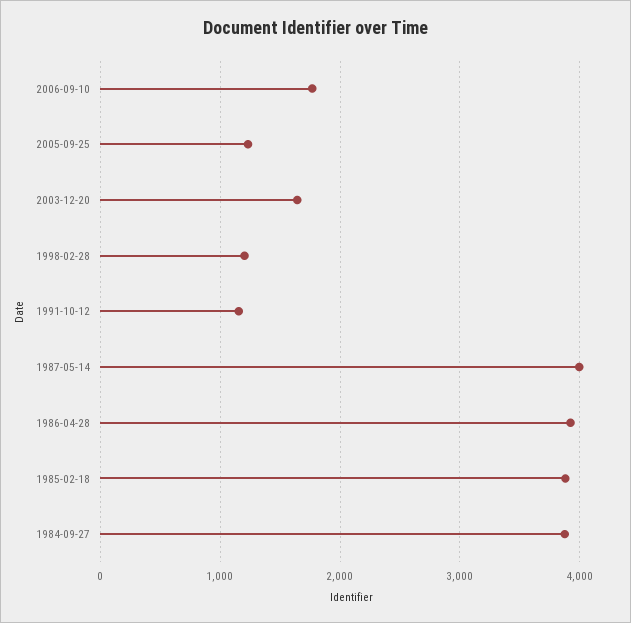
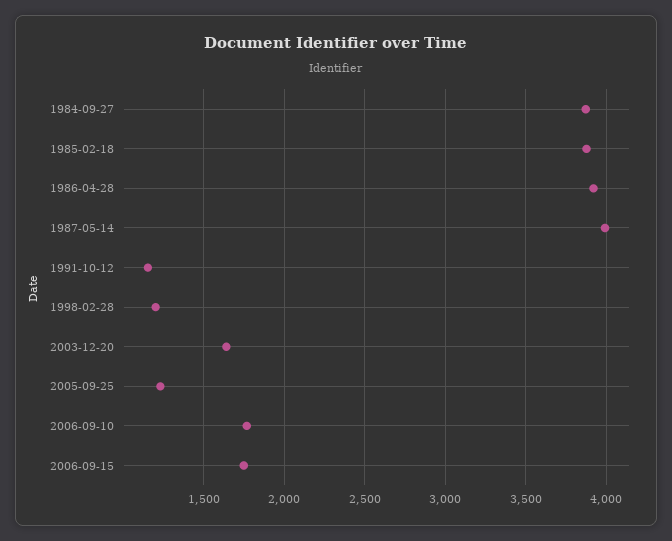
2006-09-15: none -> 1750

